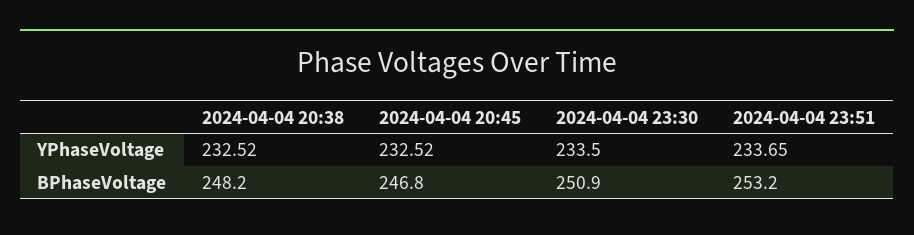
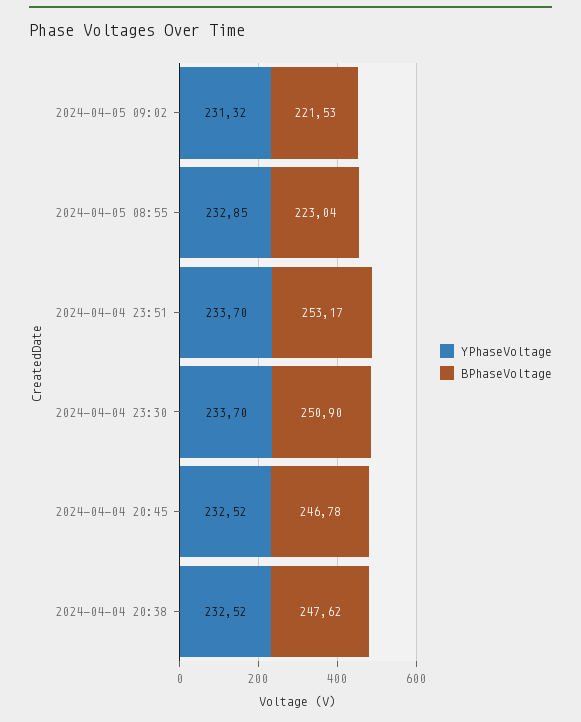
YPhaseVoltage, 2024-04-04 23:30: 233.5 -> 233.7
YPhaseVoltage, 2024-04-04 23:51: 233.65 -> 233.7
BPhaseVoltage, 2024-04-04 20:38: 248.2 -> 247.62
YPhaseVoltage, 2024-04-05 09:02: none -> 231.32
BPhaseVoltage, 2024-04-05 09:02: none -> 221.53
YPhaseVoltage, 2024-04-05 08:55: none -> 232.85
BPhaseVoltage, 2024-04-05 08:55: none -> 223.04

